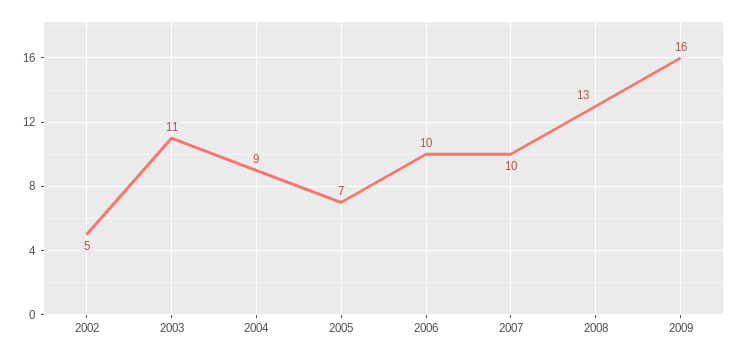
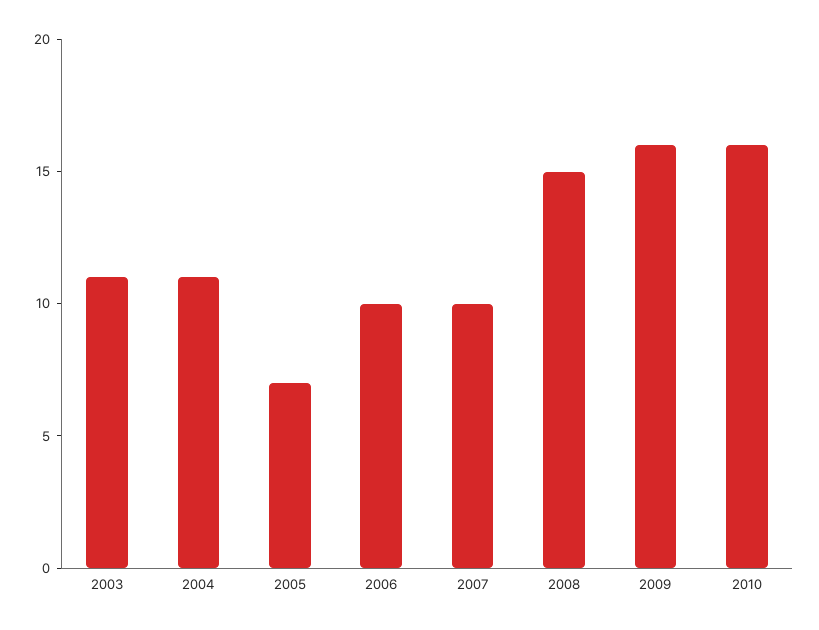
2002: 5 -> none
2004: 9 -> 11
2008: 13 -> 15
2010: none -> 16

